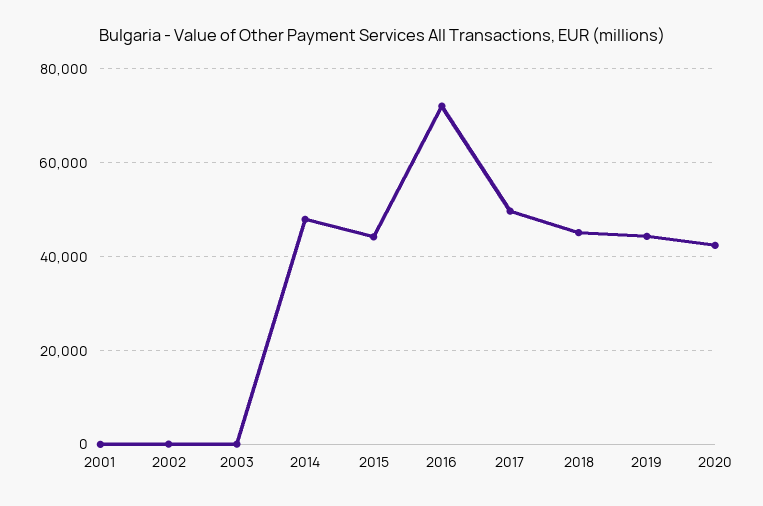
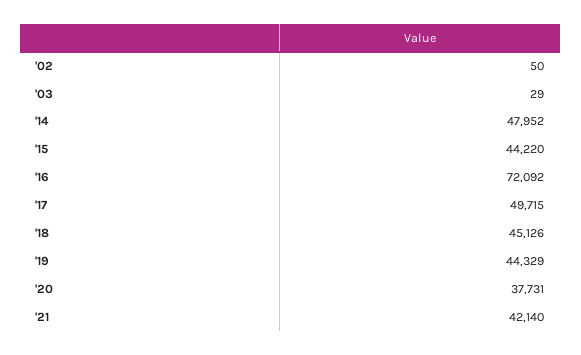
2001: 0 -> none
2020: 42000 -> 37731
'21: none -> 42140

